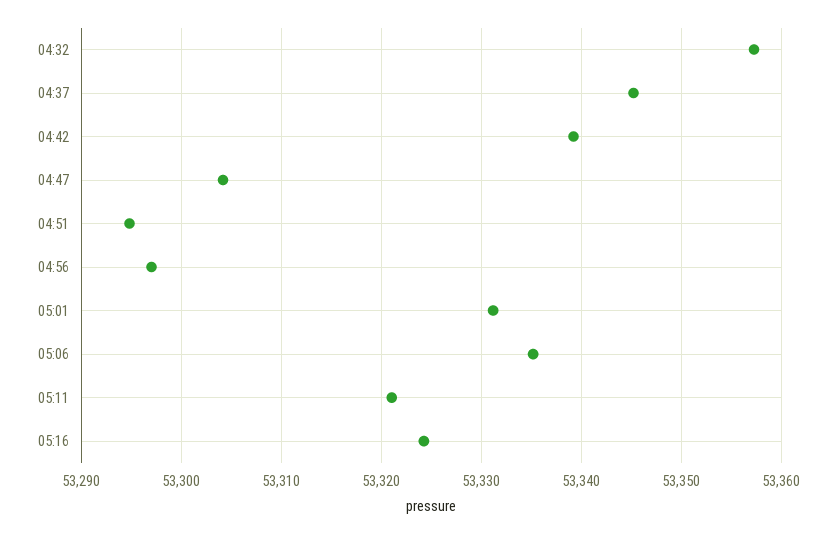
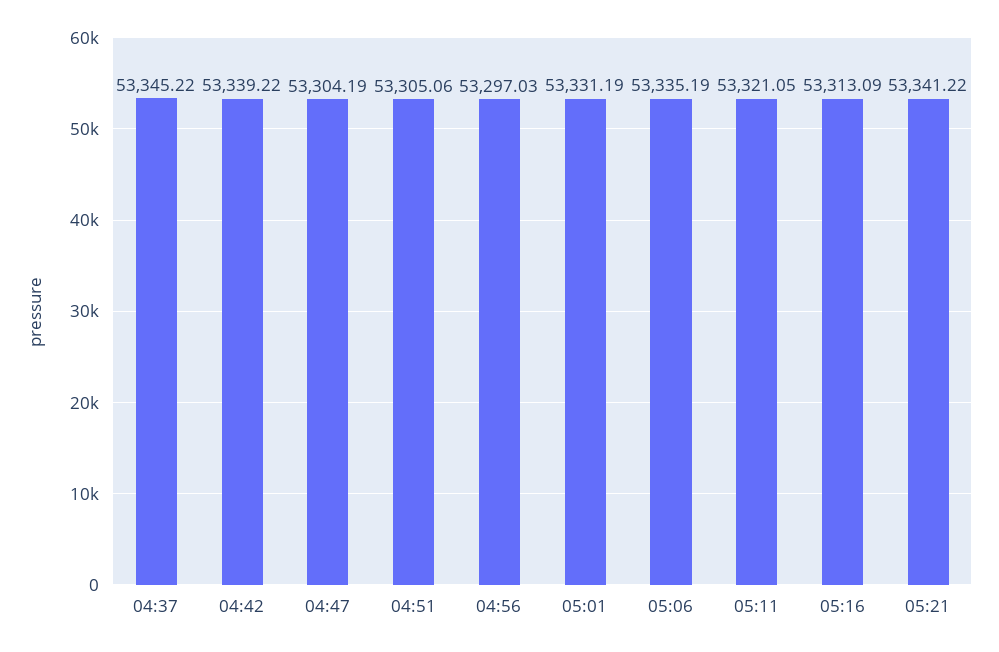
04:32: 53357 -> none
04:51: 53295 -> 53305.06
05:16: 53324 -> 53313.09
05:21: none -> 53341.22

